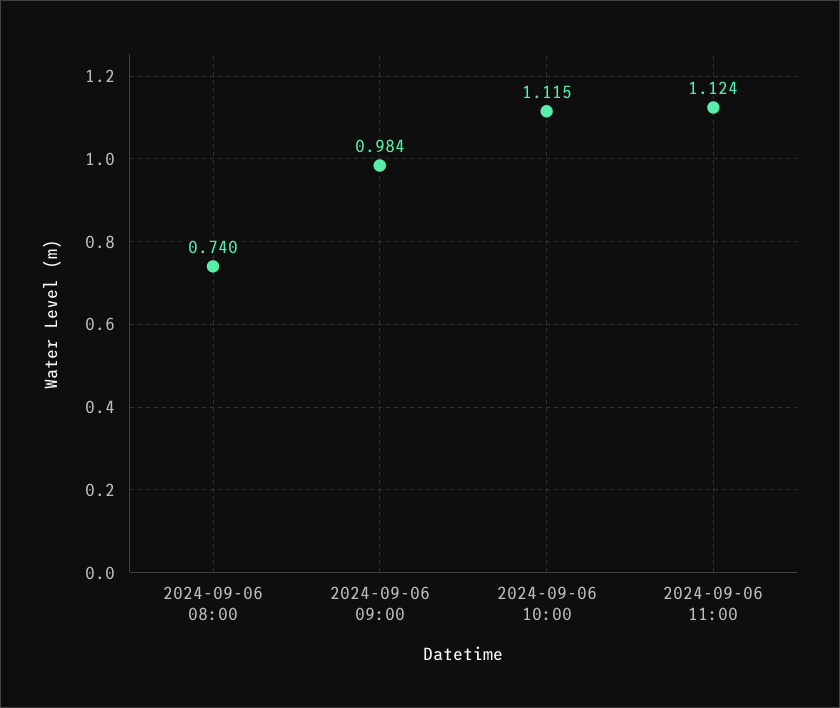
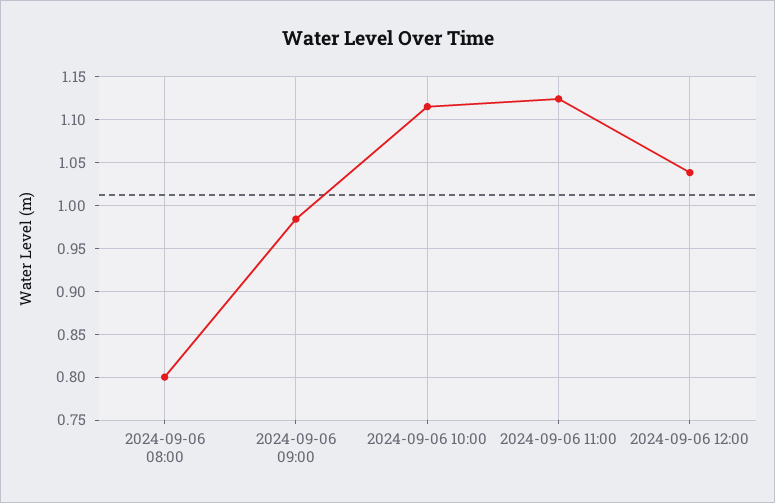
2024-09-06 08:00: 0.74 -> 0.8
2024-09-06 12:00: none -> 1.04

